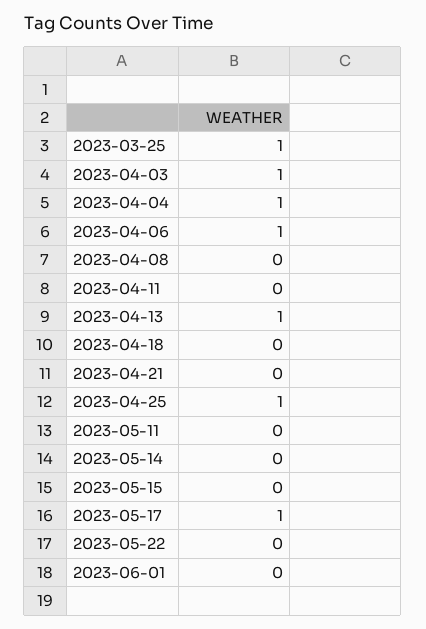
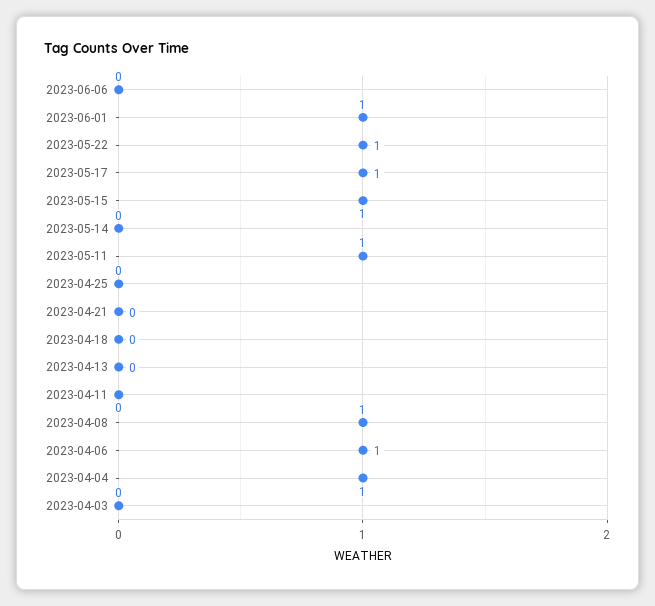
2023-03-25: 1 -> none
2023-04-03: 1 -> 0
2023-04-08: 0 -> 1
2023-04-13: 1 -> 0
2023-04-25: 1 -> 0
2023-05-11: 0 -> 1
2023-05-15: 0 -> 1
2023-05-22: 0 -> 1
2023-06-01: 0 -> 1
2023-06-06: none -> 0

